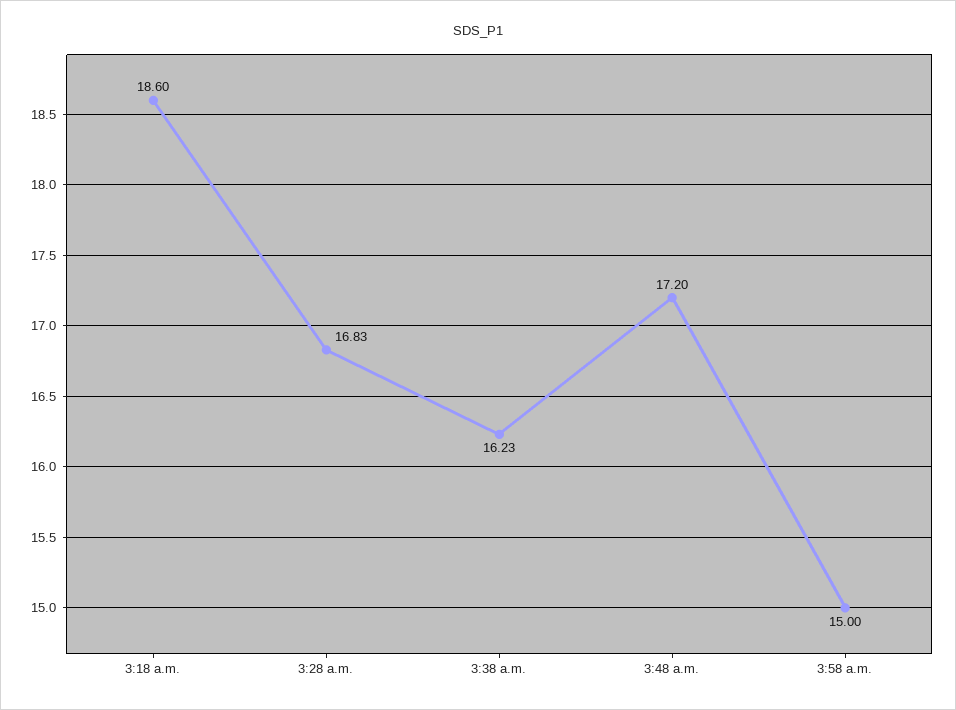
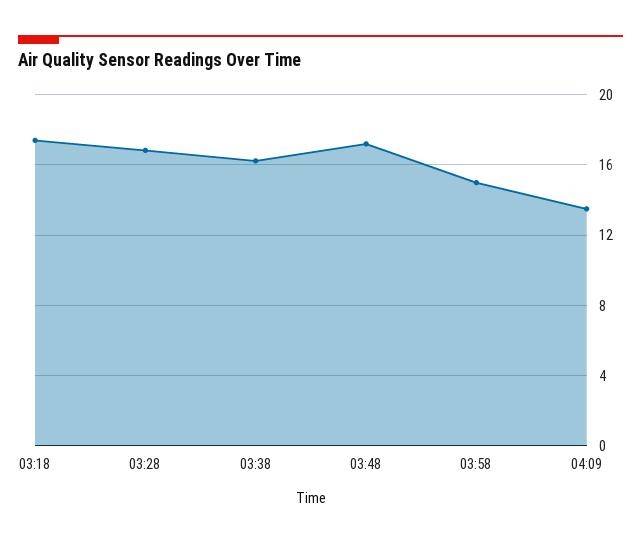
3:18 a.m.: 18.6 -> 17.5
04:09: none -> 13.5

